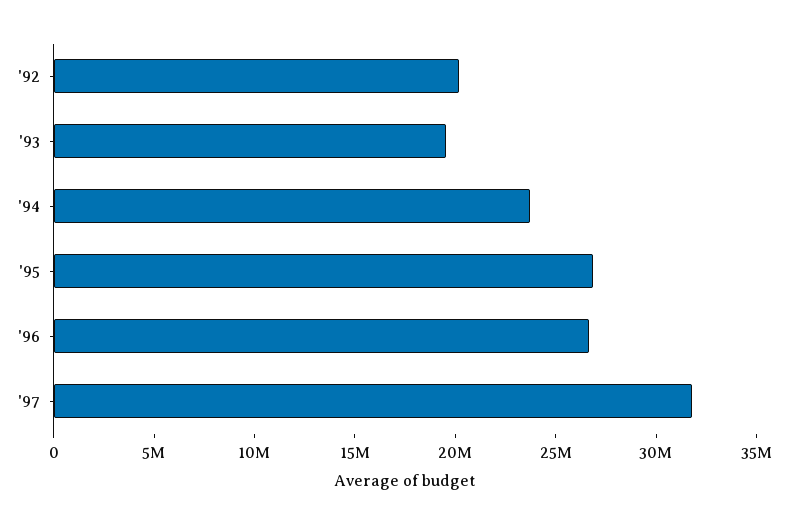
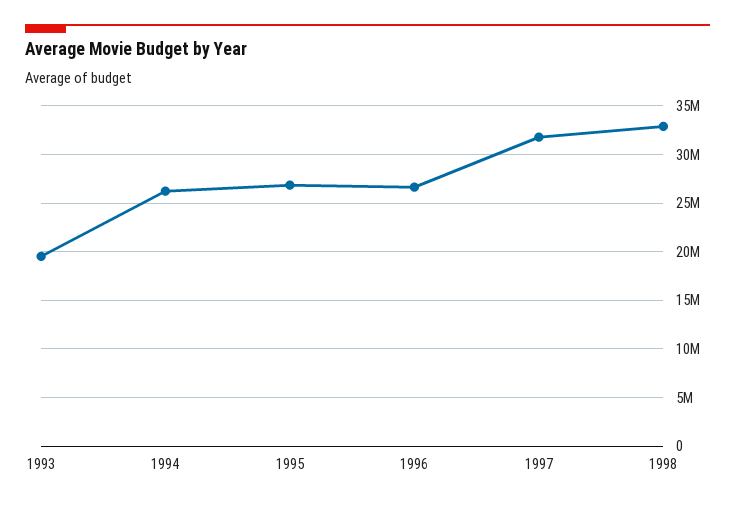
'92: 20000000 -> none
'94: 24000000 -> 26000000
1998: none -> 33000000

